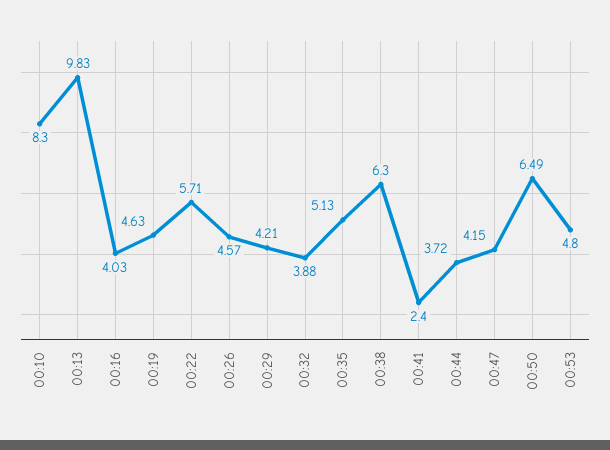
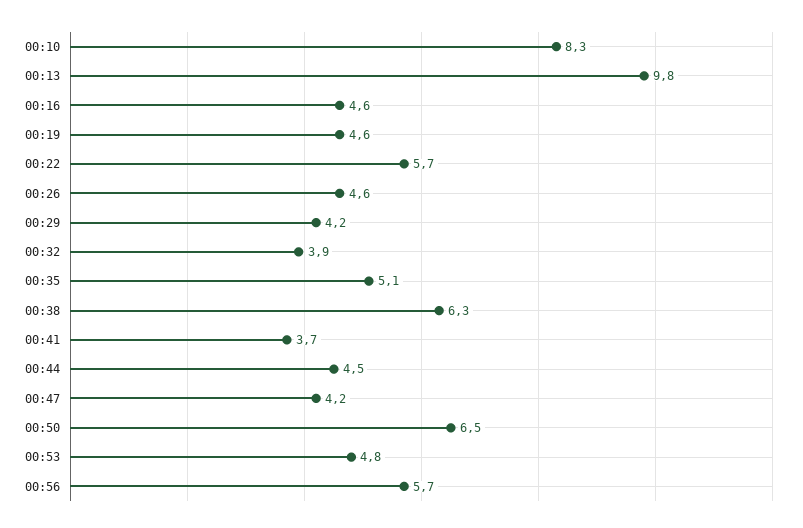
00:16: 4.03 -> 4.6
00:41: 2.4 -> 3.7
00:44: 3.72 -> 4.5
00:56: none -> 5.7

